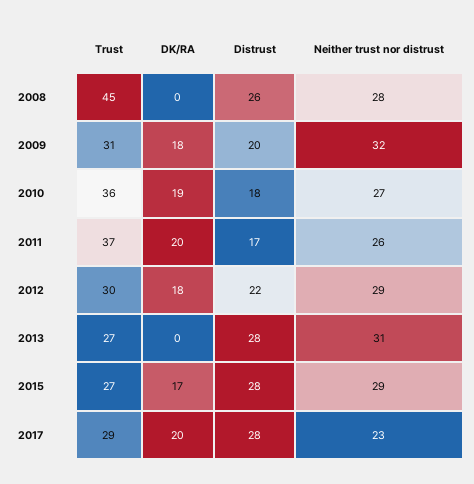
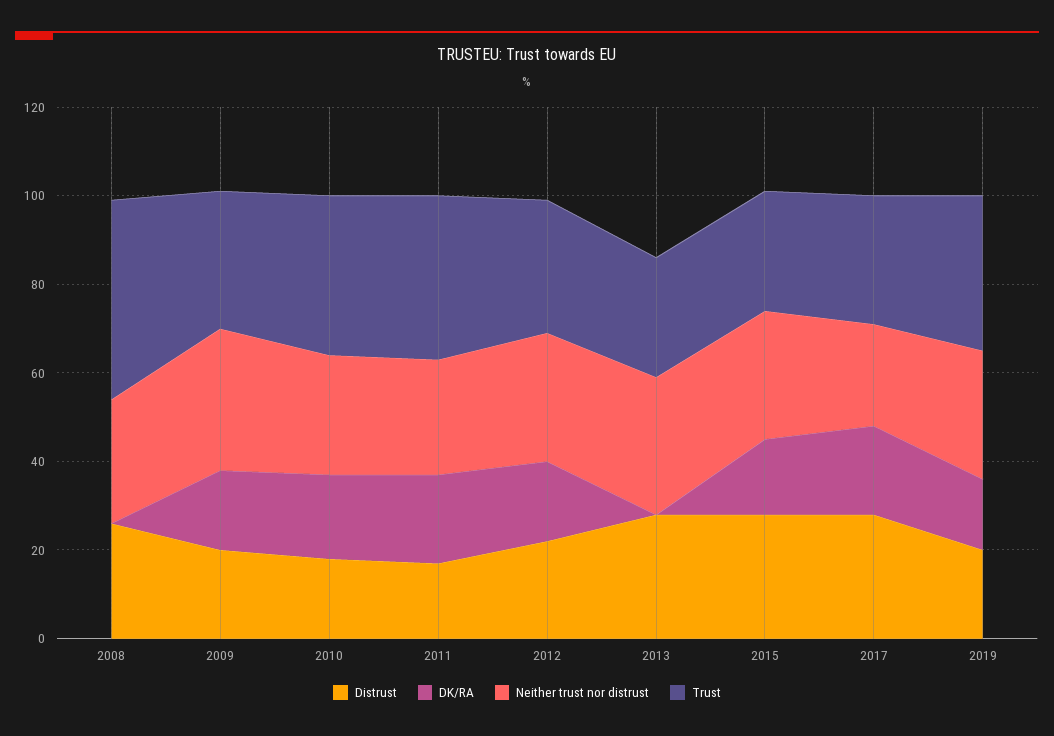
Distrust, 2019: none -> 20
DK/RA, 2019: none -> 15
Neither trust nor distrust, 2019: none -> 30
Trust, 2019: none -> 35

